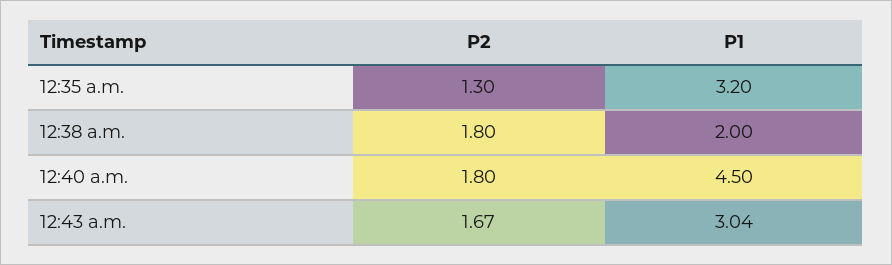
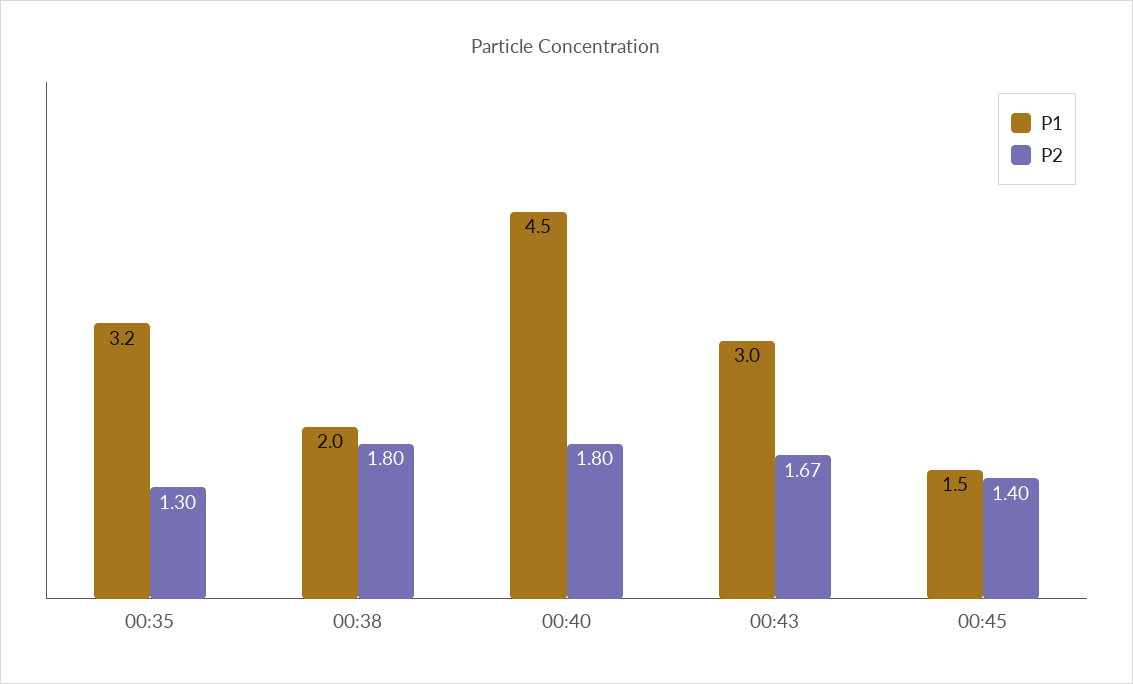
P1, 00:45: none -> 1.5
P2, 00:45: none -> 1.4

